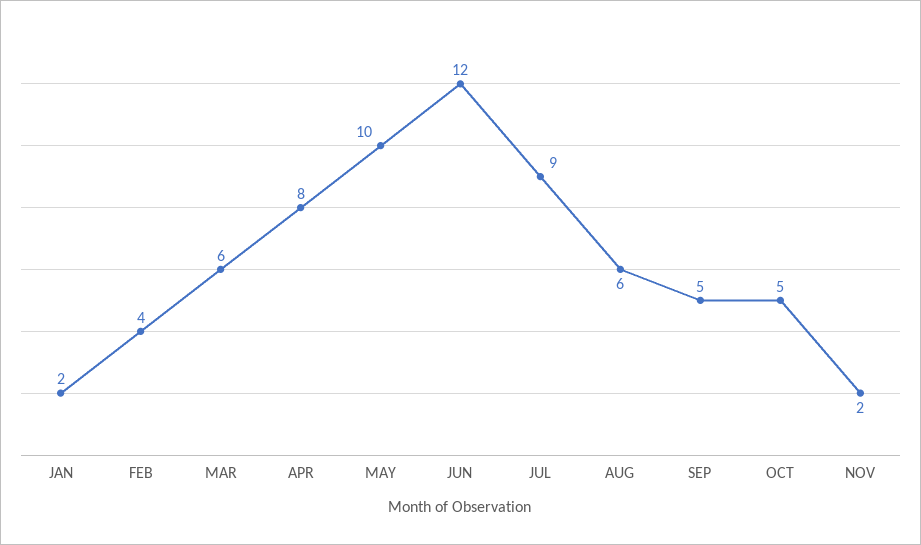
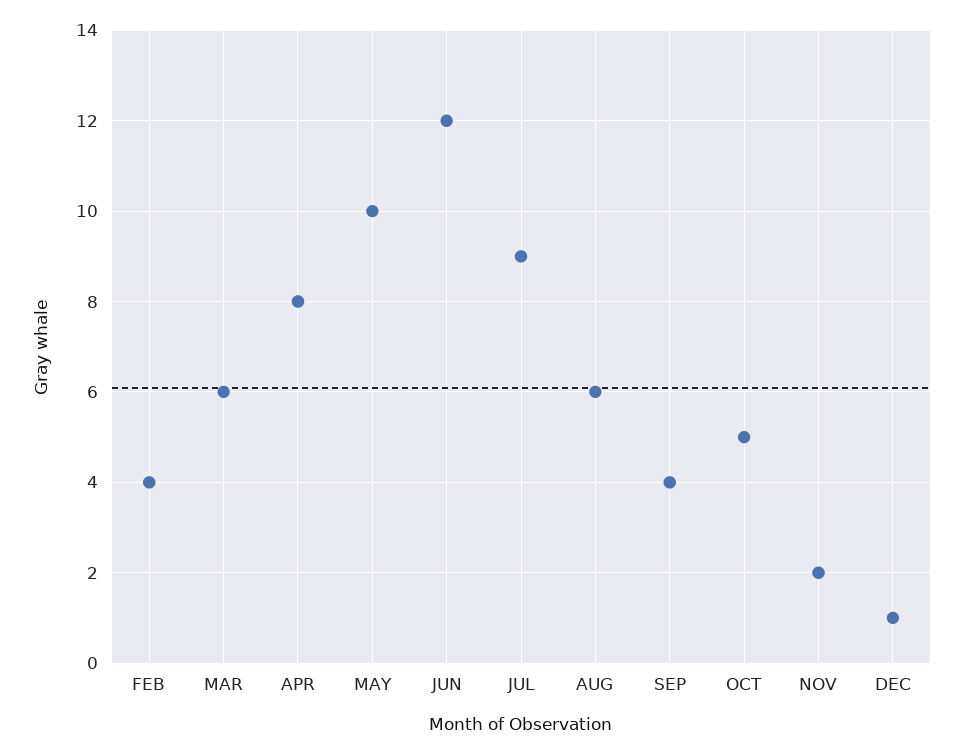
JAN: 2 -> none
SEP: 5 -> 4
DEC: none -> 1

